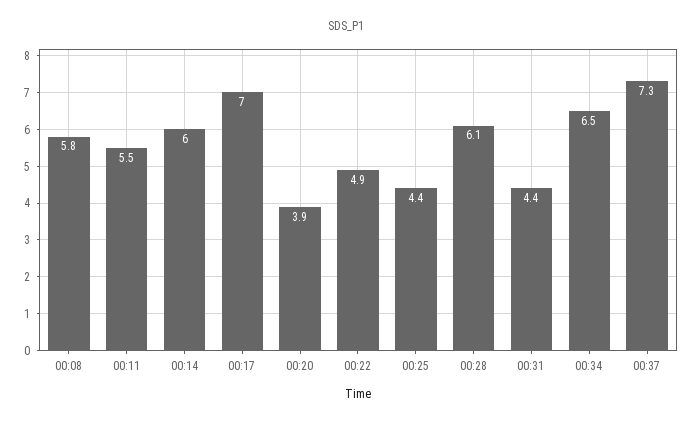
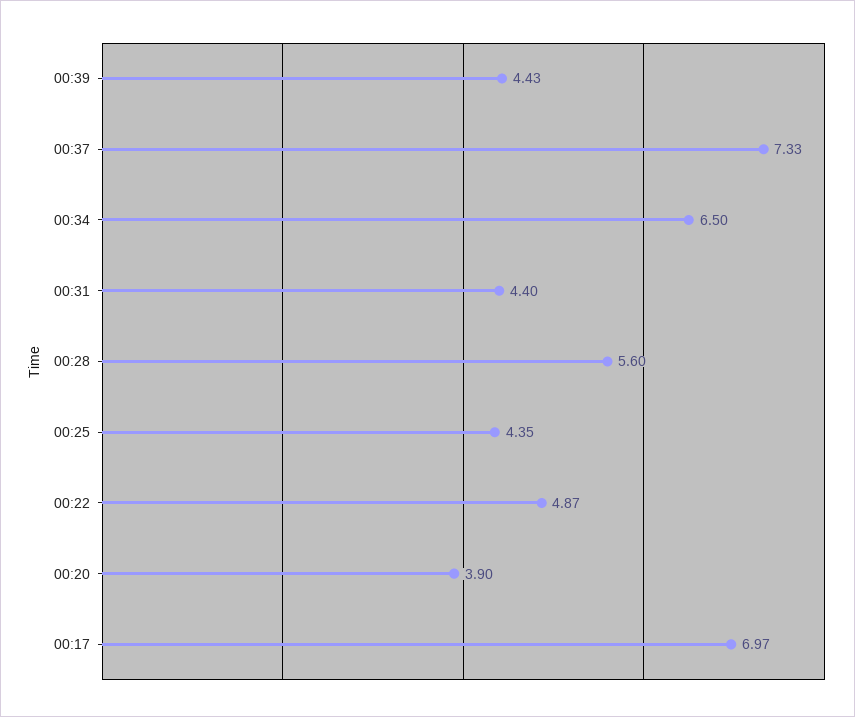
00:08: 5.8 -> none
00:11: 5.5 -> none
00:14: 6 -> none
00:28: 6.1 -> 5.6
00:39: none -> 4.43

